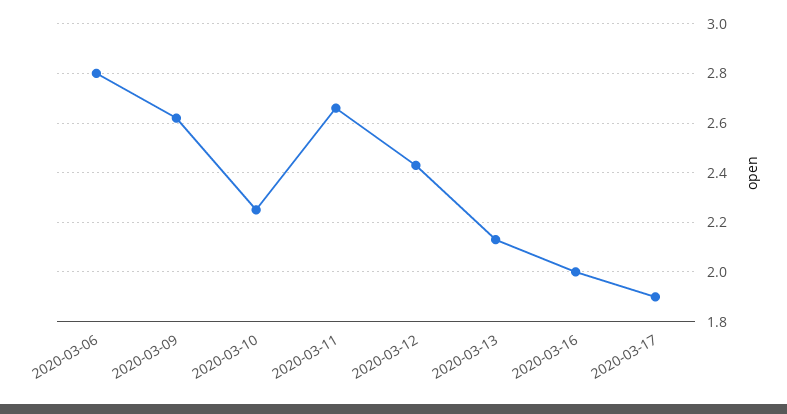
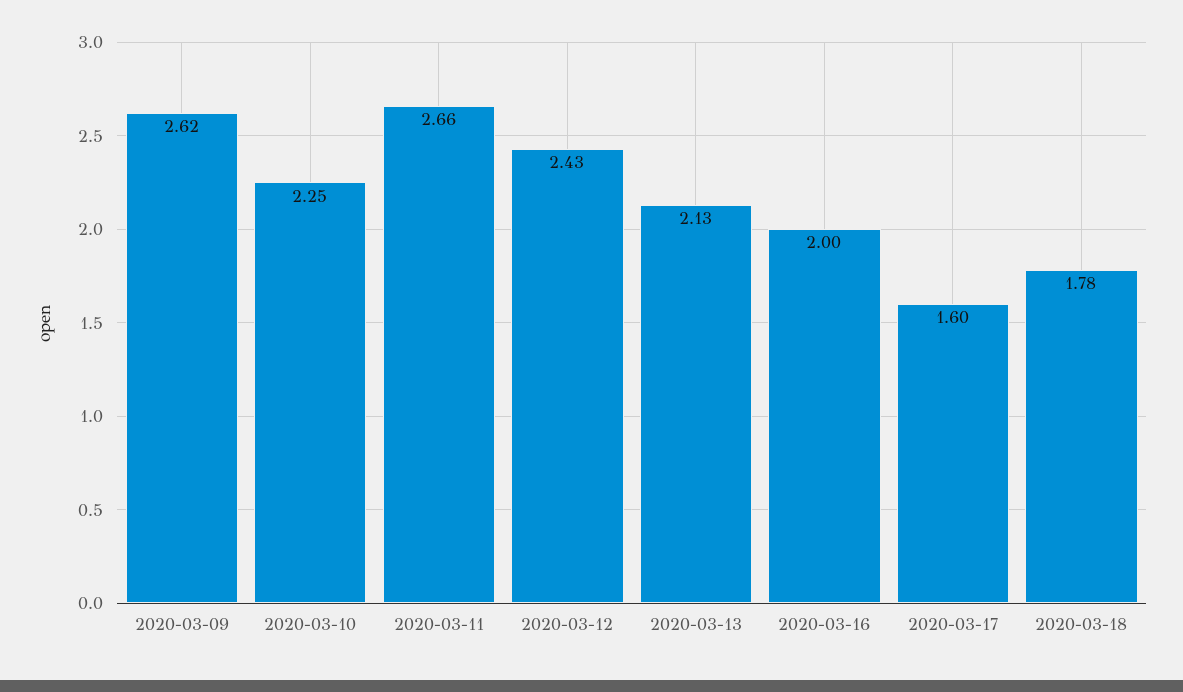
2020-03-06: 2.8 -> none
2020-03-17: 1.9 -> 1.6
2020-03-18: none -> 1.78

